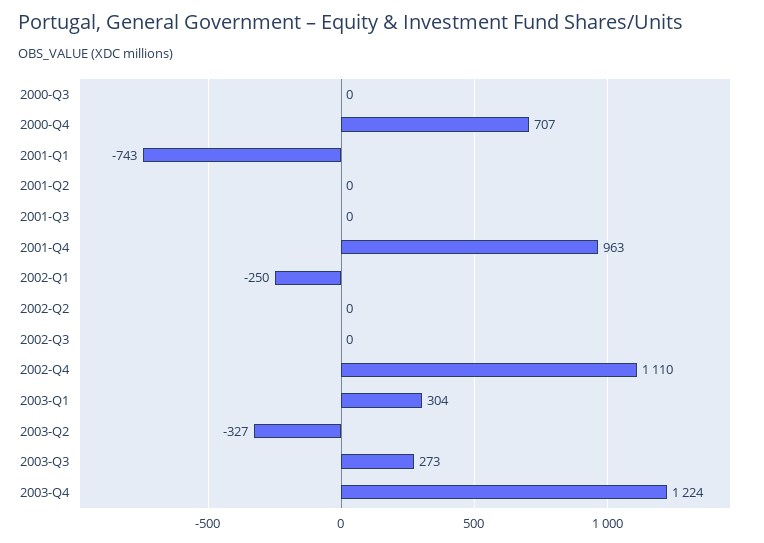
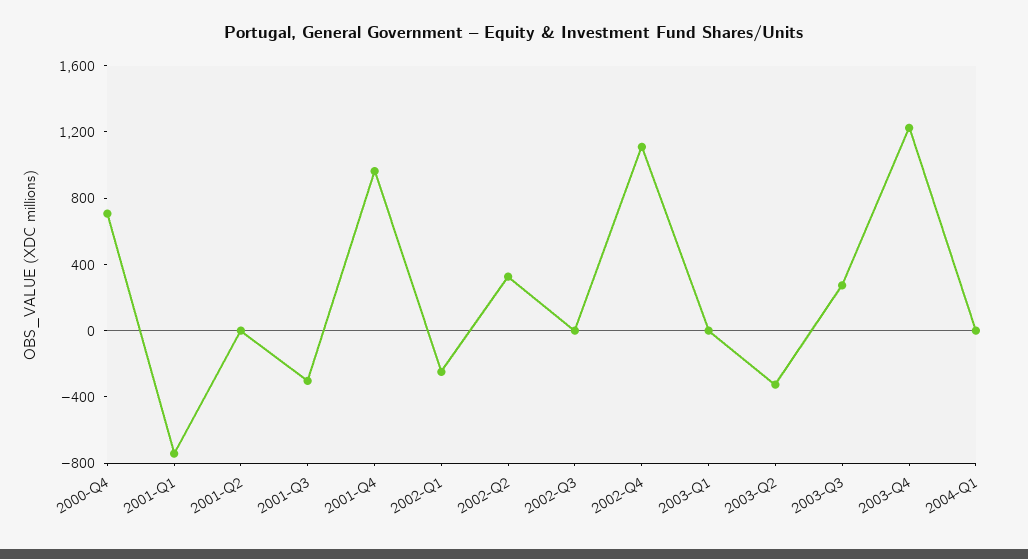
2000-Q3: 0 -> none
2001-Q3: 0 -> -300
2002-Q2: 0 -> 300
2003-Q1: 304 -> 0
2004-Q1: none -> 0

